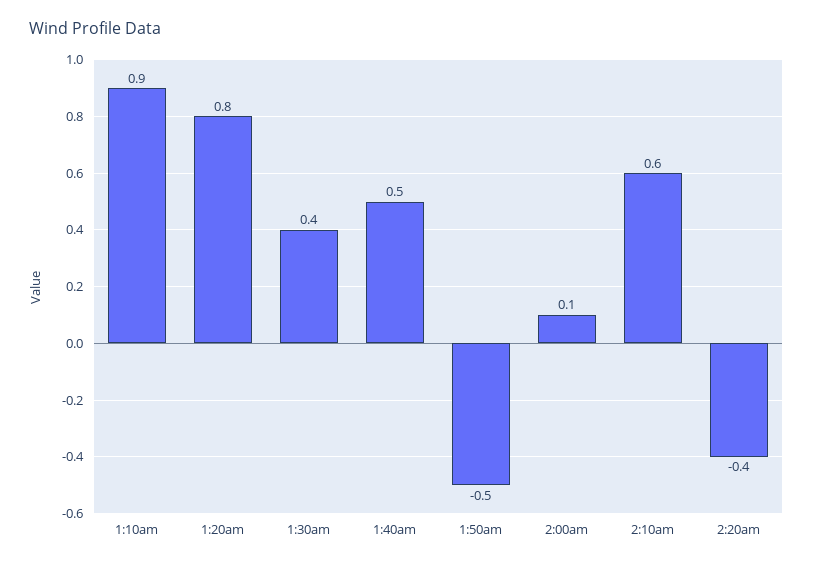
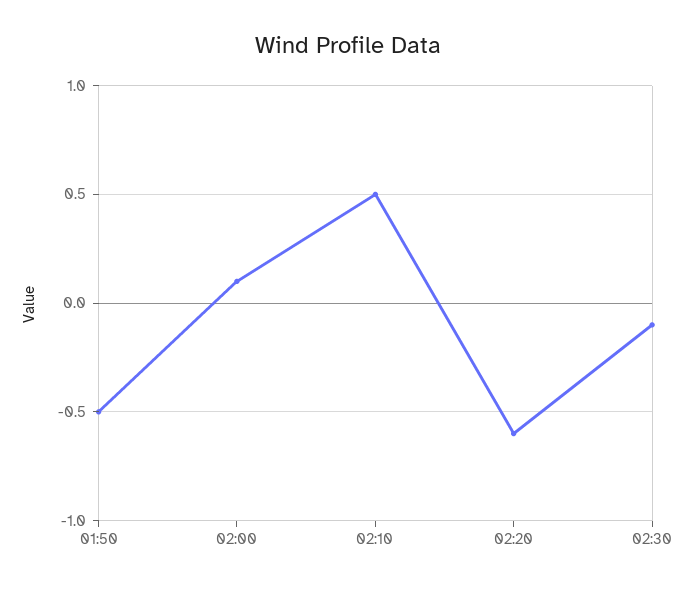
1:10am: 0.9 -> none
1:20am: 0.8 -> none
1:30am: 0.4 -> none
1:40am: 0.5 -> none
2:10am: 0.6 -> 0.5
2:20am: -0.4 -> -0.6
02:30: none -> -0.1

